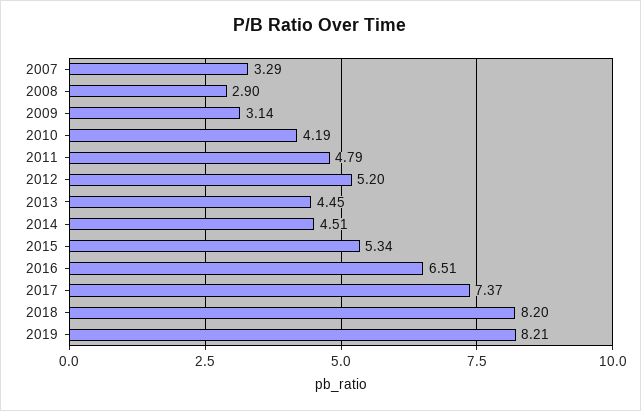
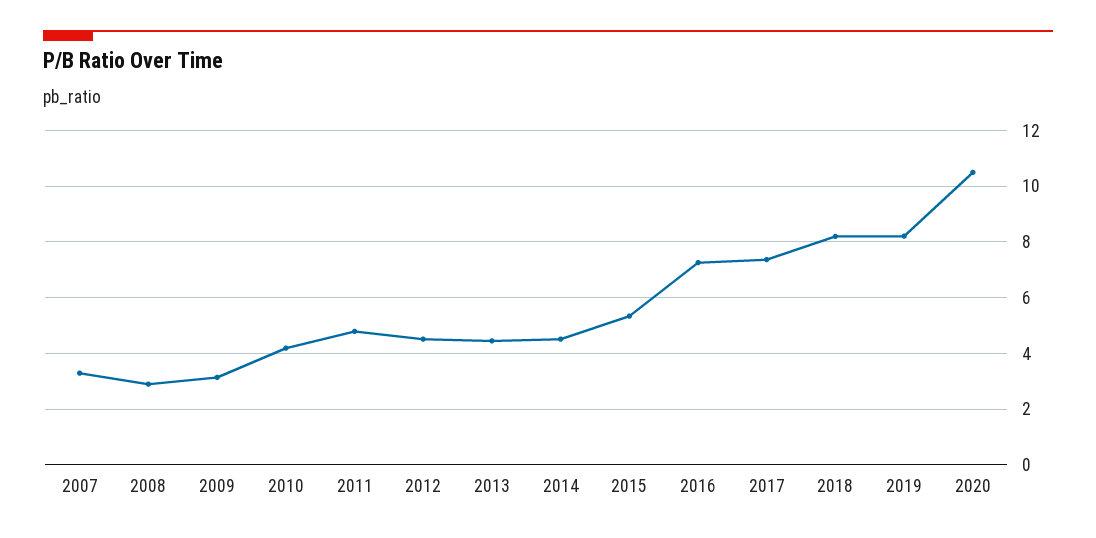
2012: 5.2 -> 4.5
2016: 6.51 -> 7.25
2020: none -> 10.5

